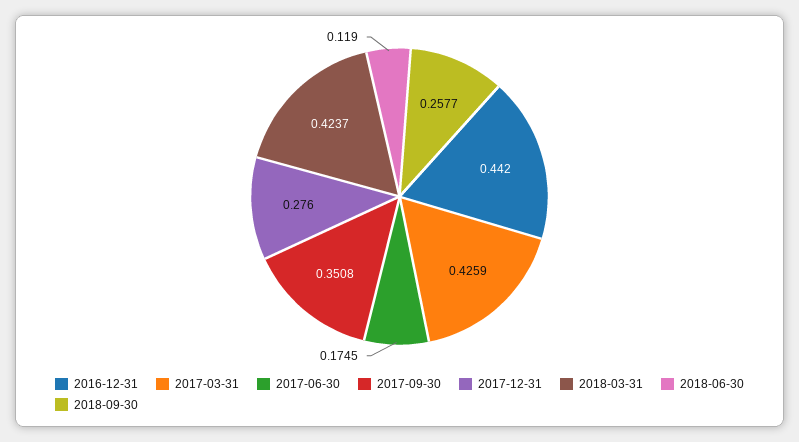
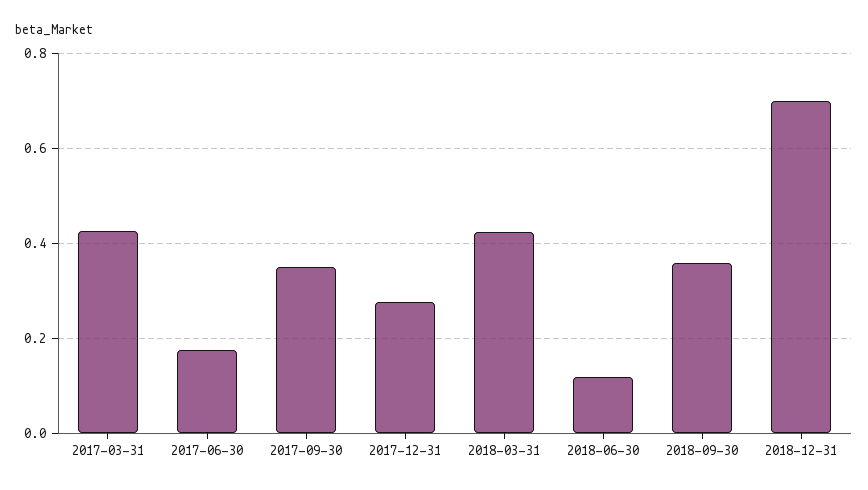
2016-12-31: 0.442 -> none
2018-09-30: 0.2577 -> 0.36
2018-12-31: none -> 0.7

